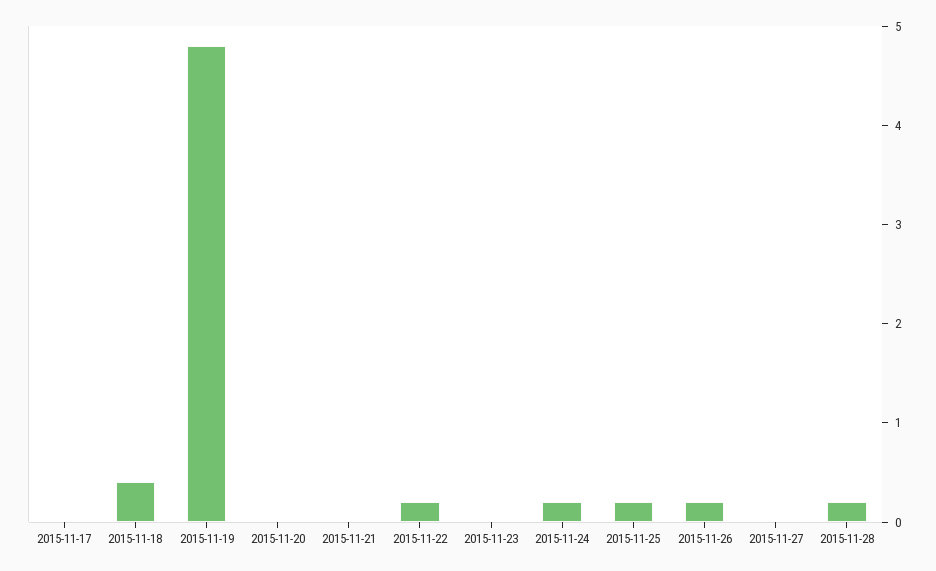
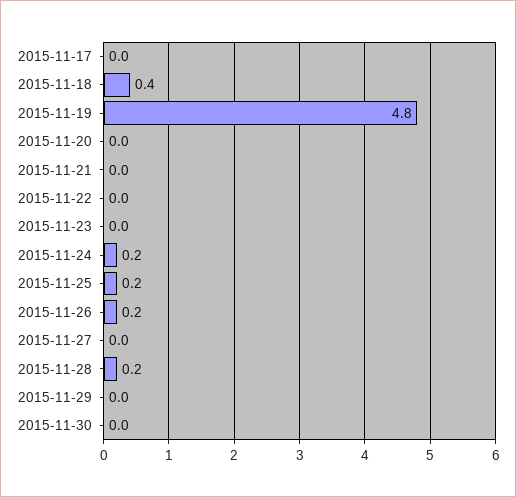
2015-11-22: 0.2 -> 0
2015-11-29: none -> 0
2015-11-30: none -> 0

